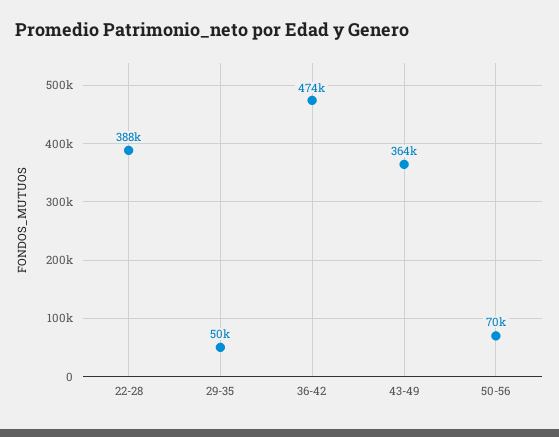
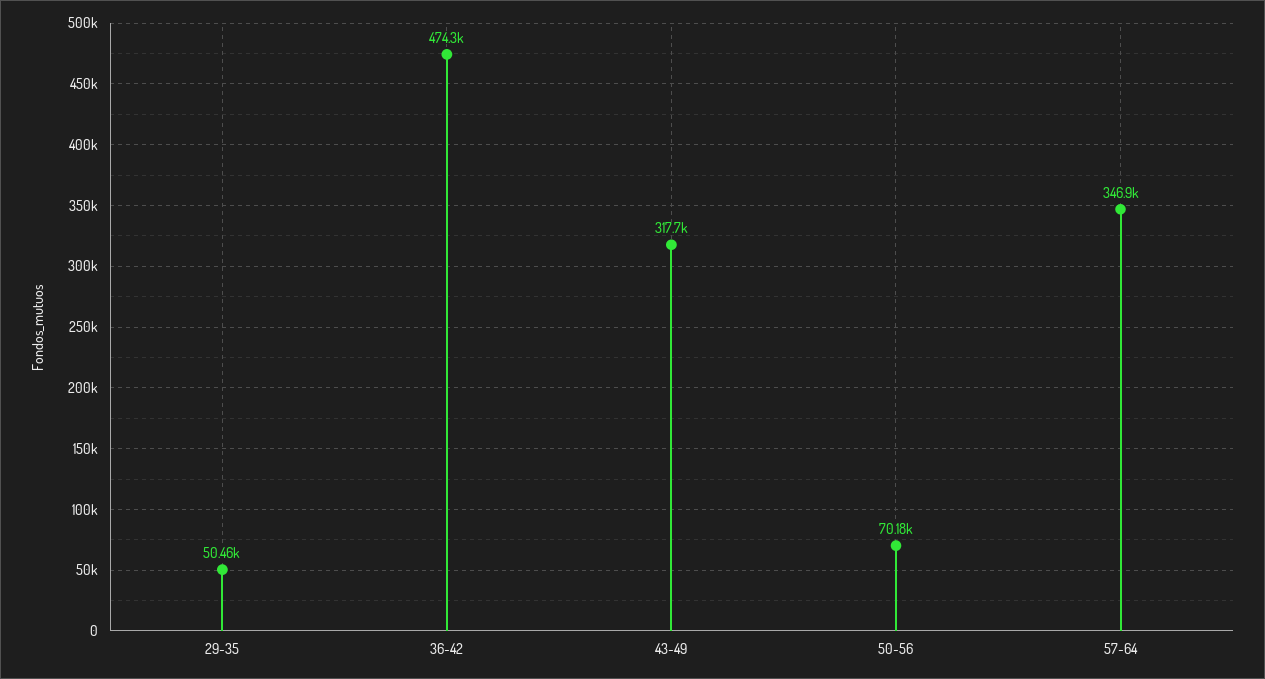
22-28: 388000 -> none
43-49: 364000 -> 317700
57-64: none -> 346900

